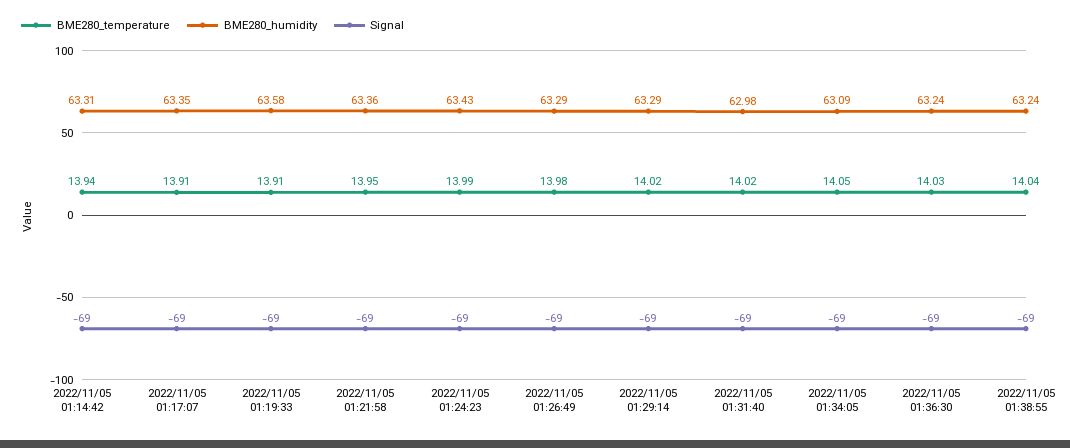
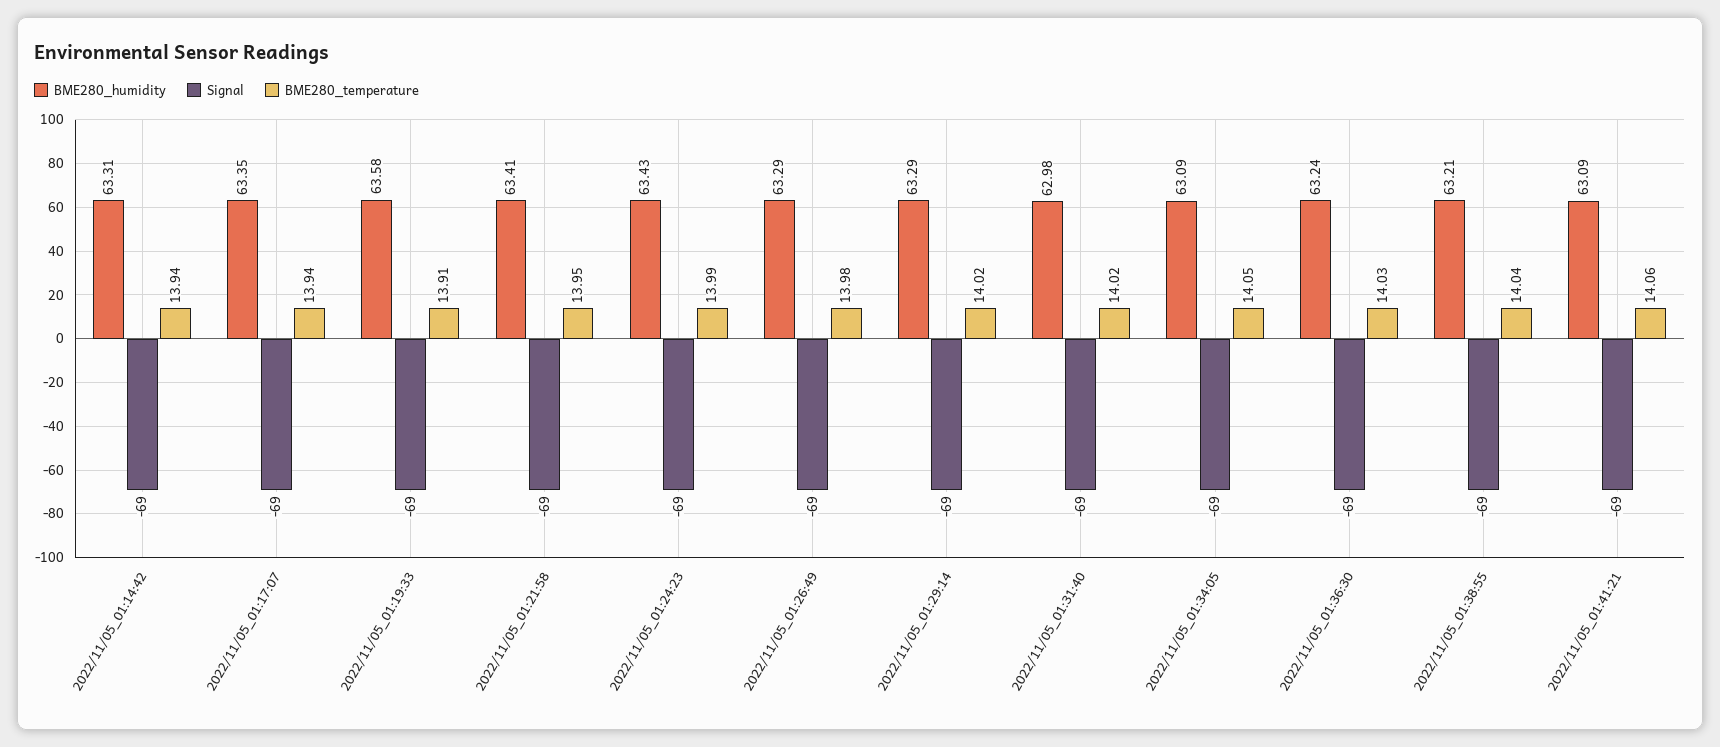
BME280_temperature, 2022/11/05 01:17:07: 13.91 -> 13.94
BME280_humidity, 2022/11/05 01:21:58: 63.36 -> 63.41
BME280_humidity, 2022/11/05 01:38:55: 63.24 -> 63.21
BME280_humidity, 2022/11/05_01:41:21: none -> 63.09
Signal, 2022/11/05_01:41:21: none -> -69
BME280_temperature, 2022/11/05_01:41:21: none -> 14.06

